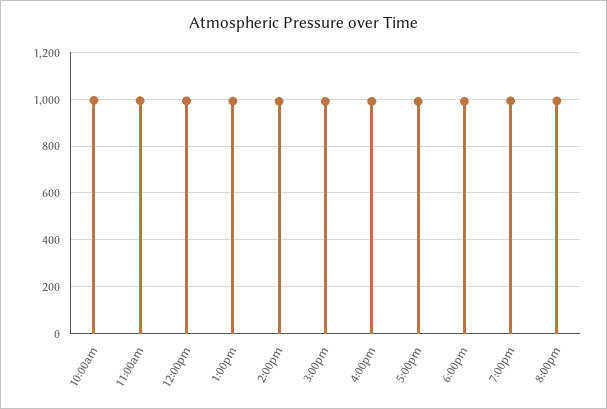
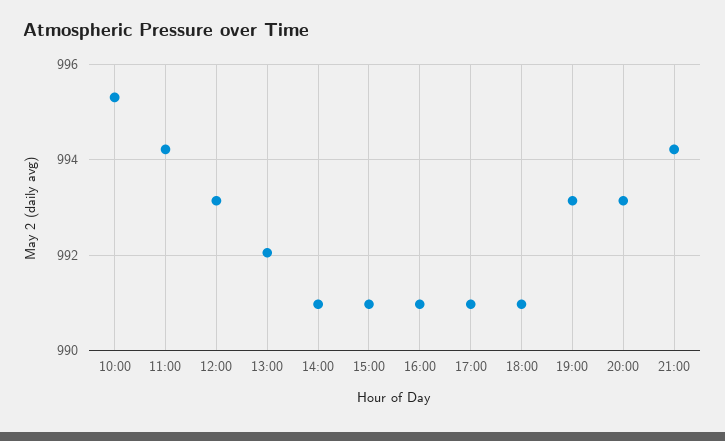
21:00: none -> 994.2

